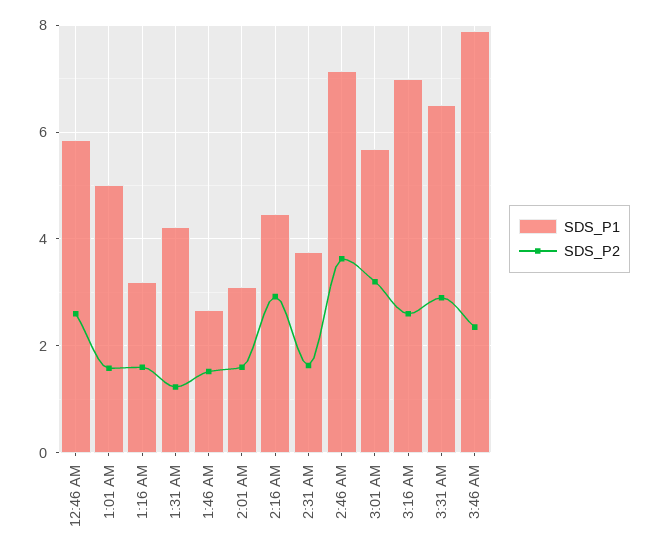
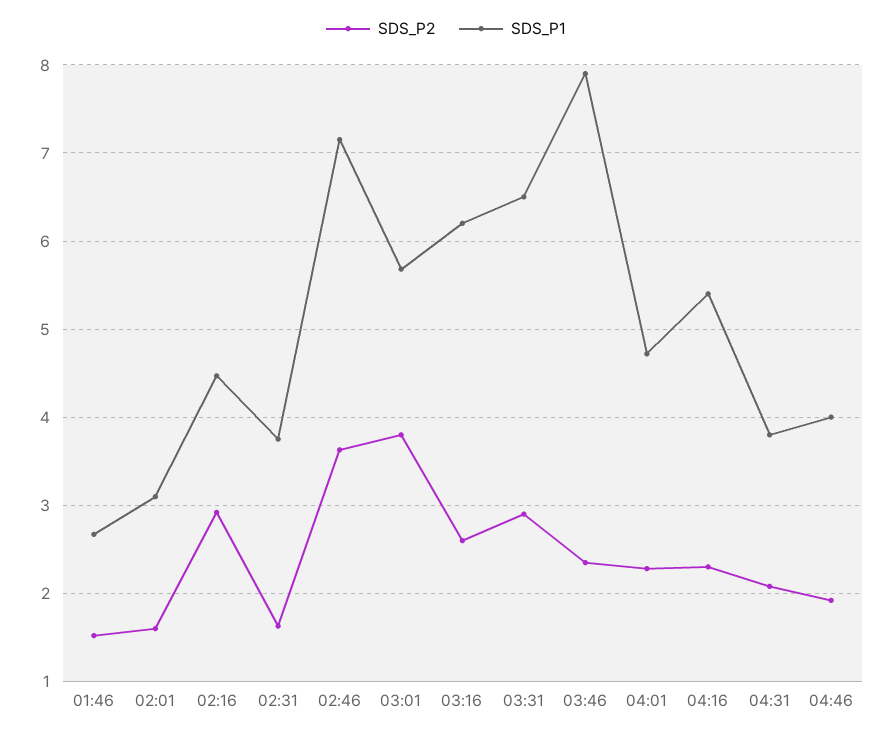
SDS_P1, 12:46 AM: 5.8 -> none
SDS_P2, 12:46 AM: 2.6 -> none
SDS_P1, 1:01 AM: 5 -> none
SDS_P2, 1:01 AM: 1.6 -> none
SDS_P1, 1:16 AM: 3.2 -> none
SDS_P2, 1:16 AM: 1.6 -> none
SDS_P1, 1:31 AM: 4.2 -> none
SDS_P2, 1:31 AM: 1.2 -> none
SDS_P2, 3:01 AM: 3.2 -> 3.8
SDS_P1, 3:16 AM: 7 -> 6.2
SDS_P2, 04:01: none -> 2.3
SDS_P1, 04:01: none -> 4.7
SDS_P2, 04:16: none -> 2.3
SDS_P1, 04:16: none -> 5.4
SDS_P2, 04:31: none -> 2.1
SDS_P1, 04:31: none -> 3.8
SDS_P2, 04:46: none -> 1.9
SDS_P1, 04:46: none -> 4

